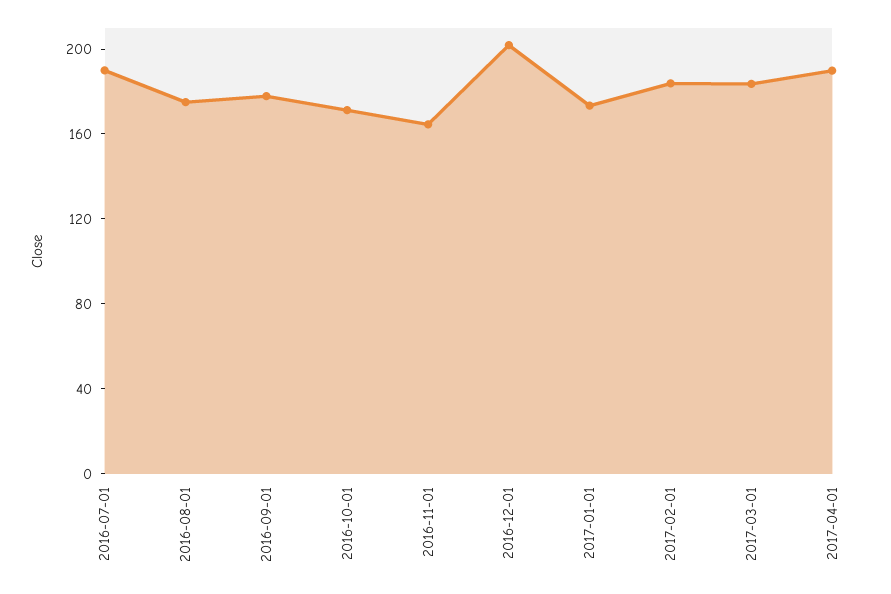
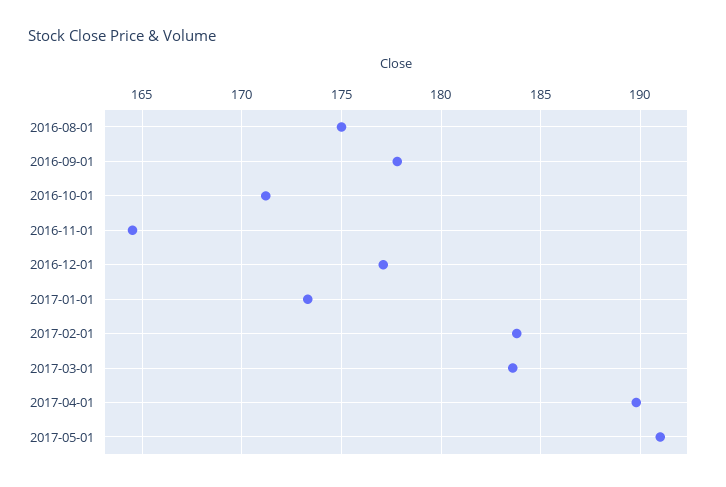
2016-07-01: 190 -> none
2016-12-01: 200 -> 177
2017-05-01: none -> 191

